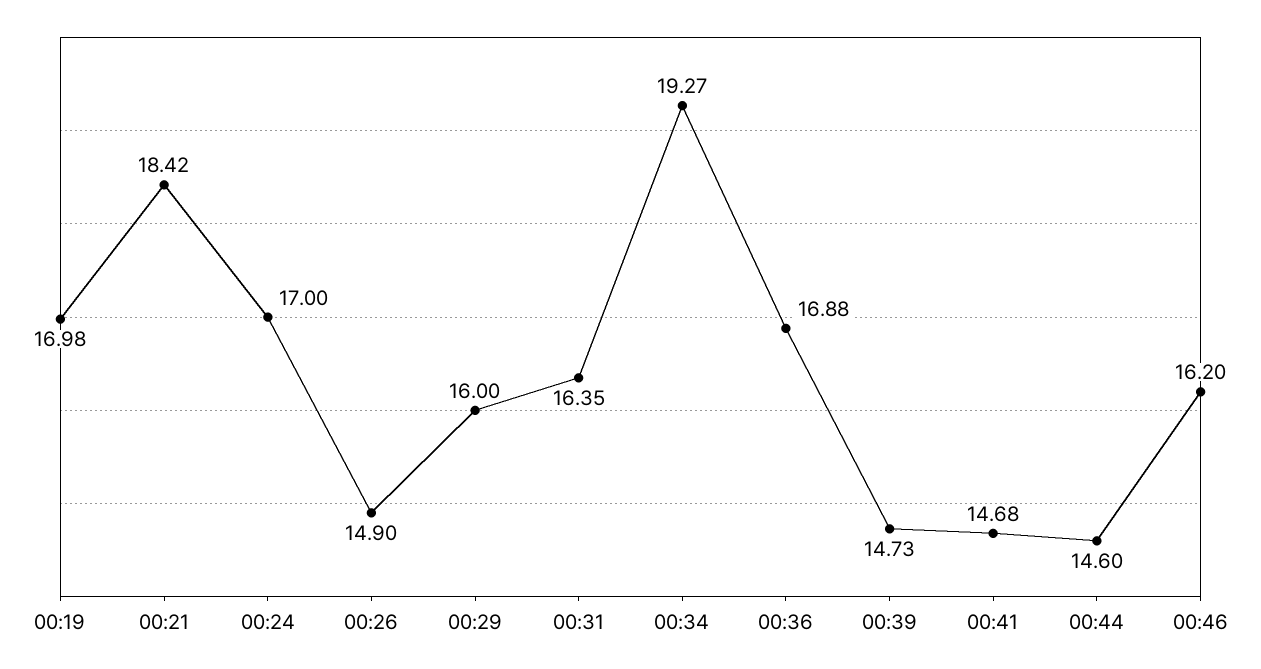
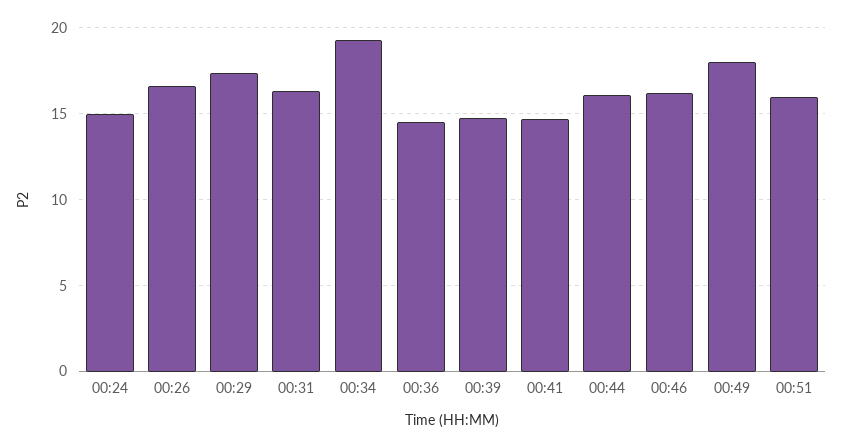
00:19: 16.98 -> none
00:21: 18.42 -> none
00:24: 17 -> 15
00:26: 14.9 -> 16.5
00:29: 16 -> 17.5
00:36: 16.88 -> 14.5
00:44: 14.6 -> 16
00:49: none -> 18
00:51: none -> 16

